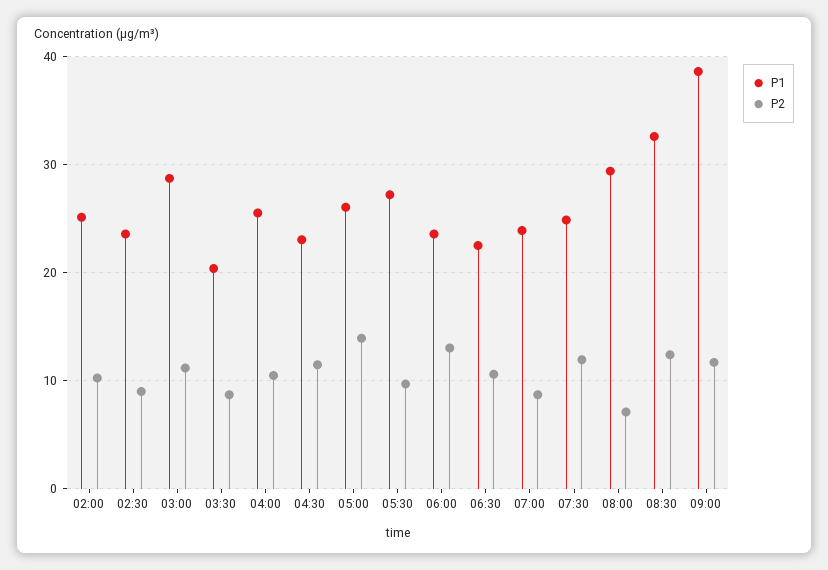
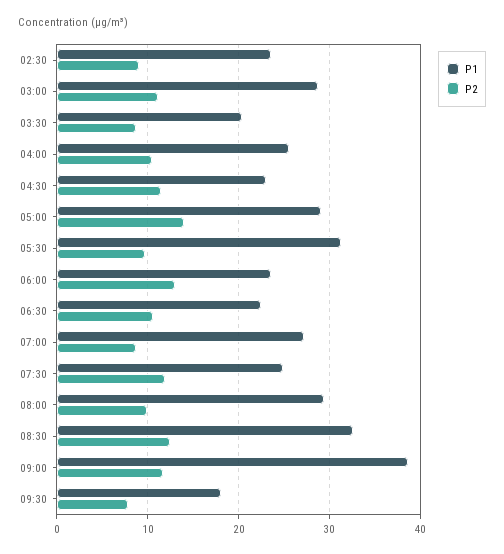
P1, 02:00: 25 -> none
P2, 02:00: 10 -> none
P1, 05:00: 26 -> 29
P1, 05:30: 27 -> 31
P1, 07:00: 24 -> 27
P2, 08:00: 7 -> 10
P1, 09:30: none -> 18
P2, 09:30: none -> 8

